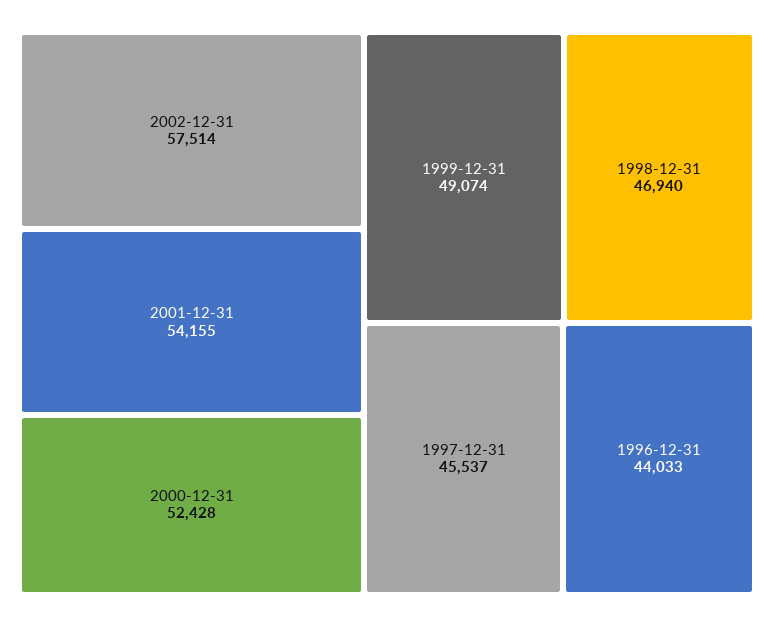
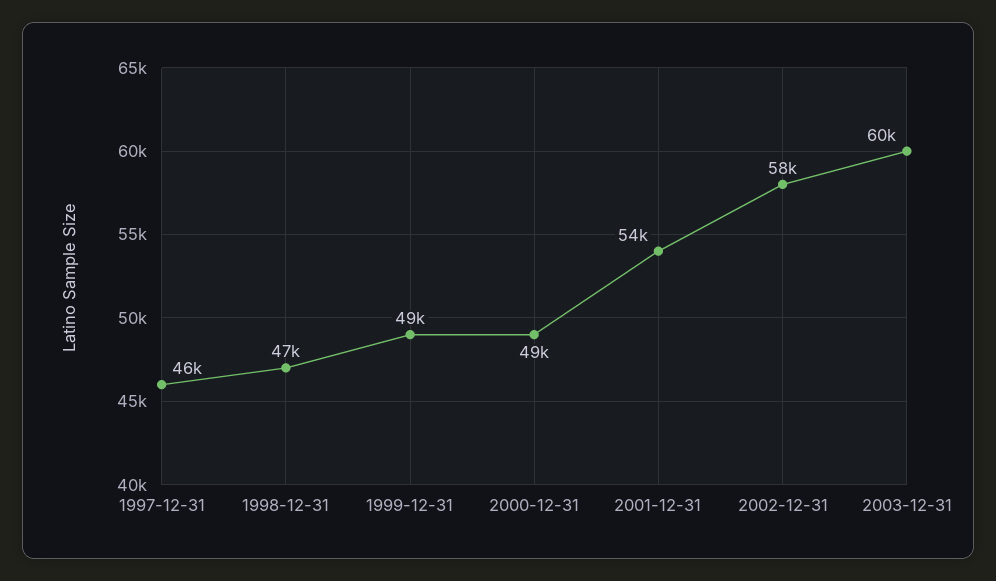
2000-12-31: 52428 -> 49000
1996-12-31: 44033 -> none
2003-12-31: none -> 60000

